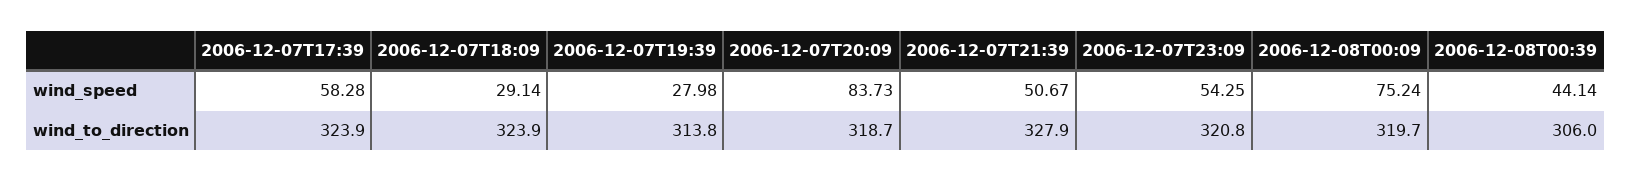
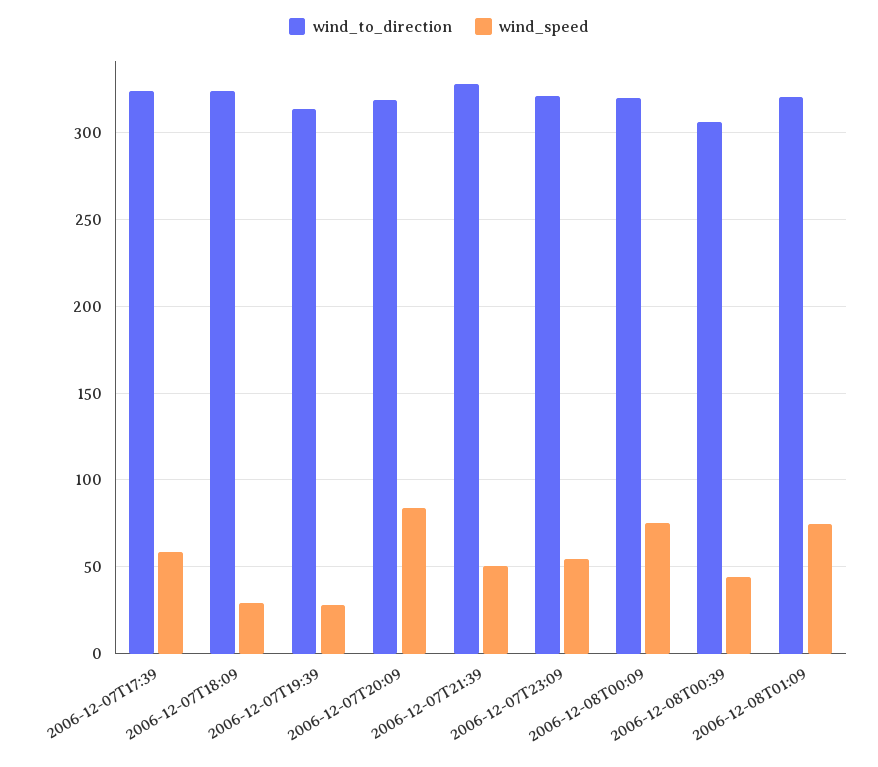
wind_to_direction, 2006-12-08T01:09: none -> 320
wind_speed, 2006-12-08T01:09: none -> 75

